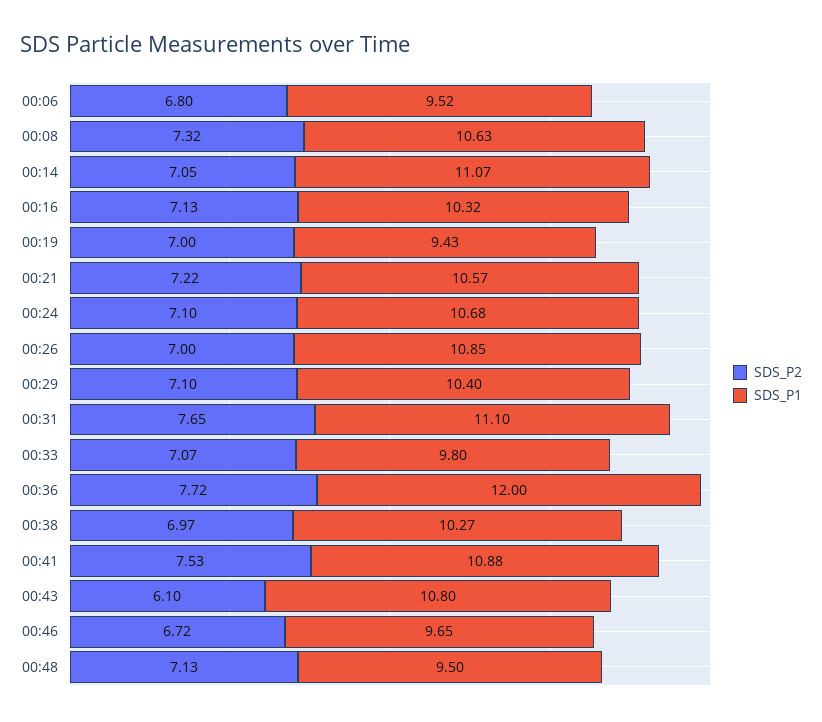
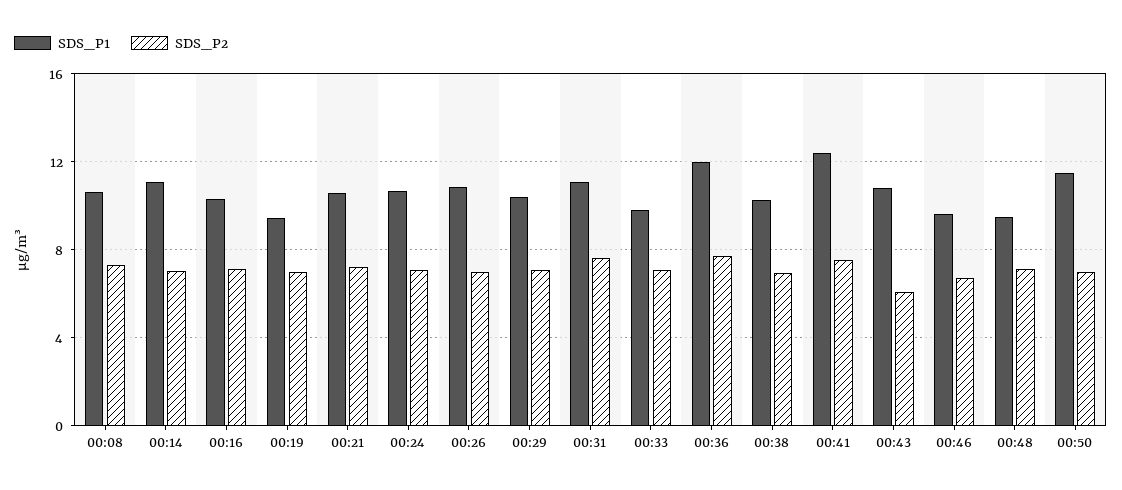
SDS_P2, 00:06: 6.8 -> none
SDS_P1, 00:06: 9.52 -> none
SDS_P1, 00:41: 10.88 -> 12.5
SDS_P1, 00:50: none -> 11.5
SDS_P2, 00:50: none -> 7

